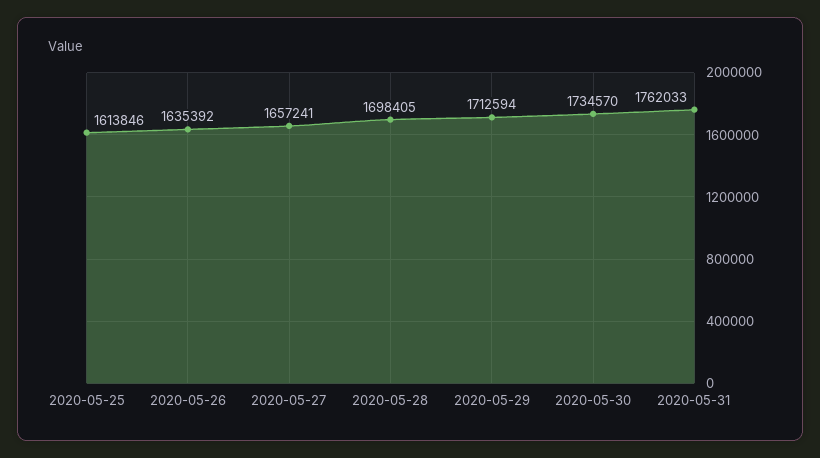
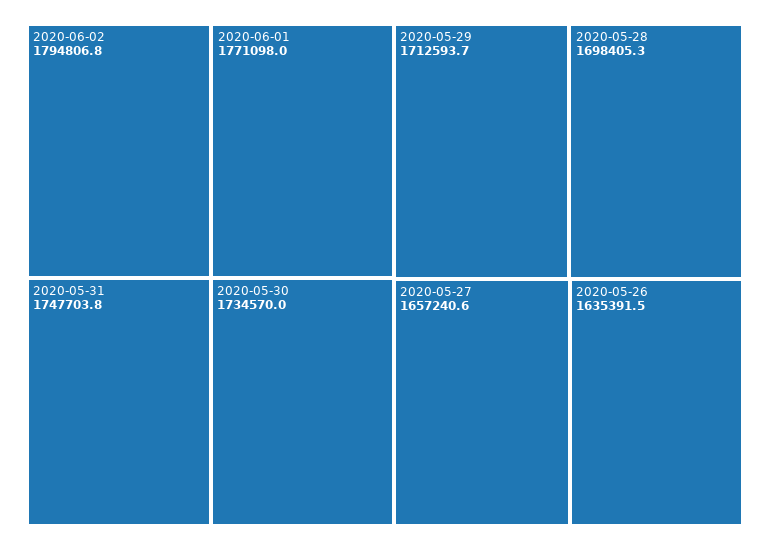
2020-05-25: 1613846 -> none
2020-05-31: 1762033 -> 1747703.8
2020-06-02: none -> 1794806.8
2020-06-01: none -> 1771098

